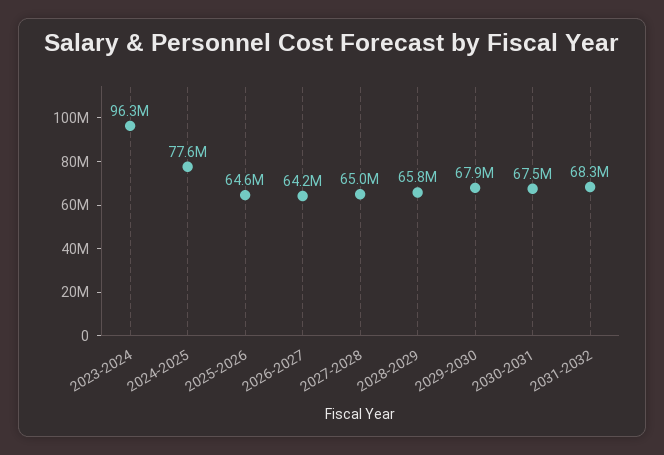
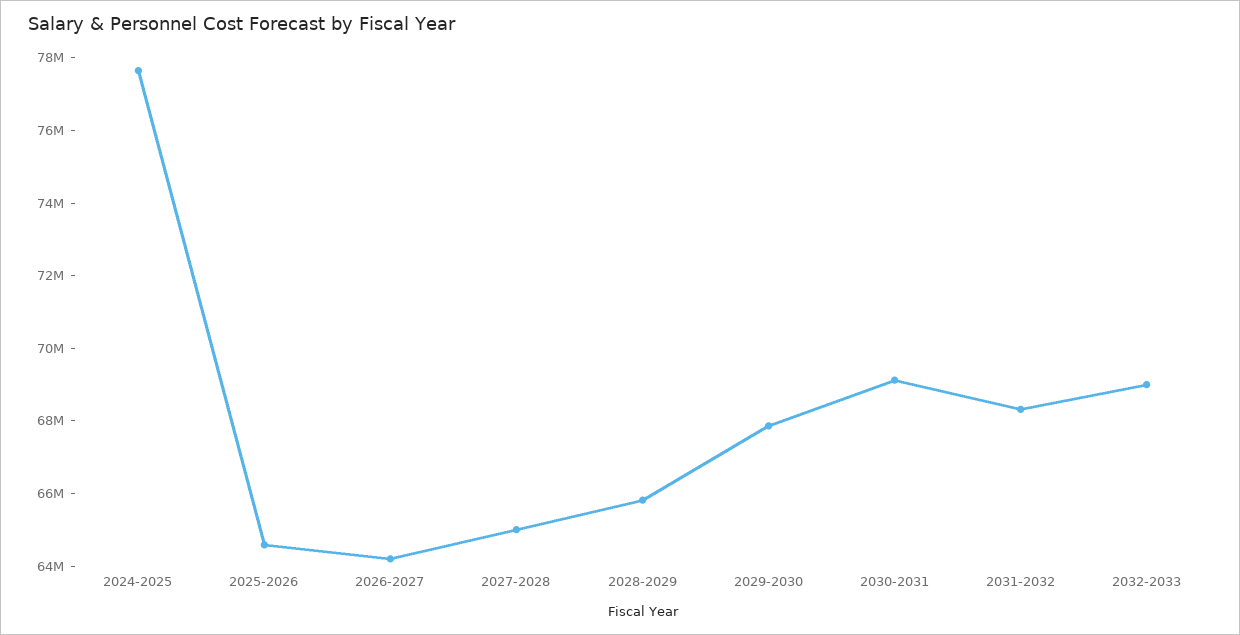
2023-2024: 96300000 -> none
2030-2031: 67500000 -> 69000000
2032-2033: none -> 69000000

